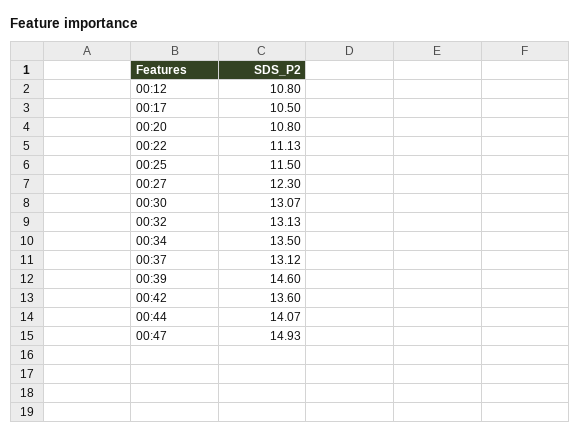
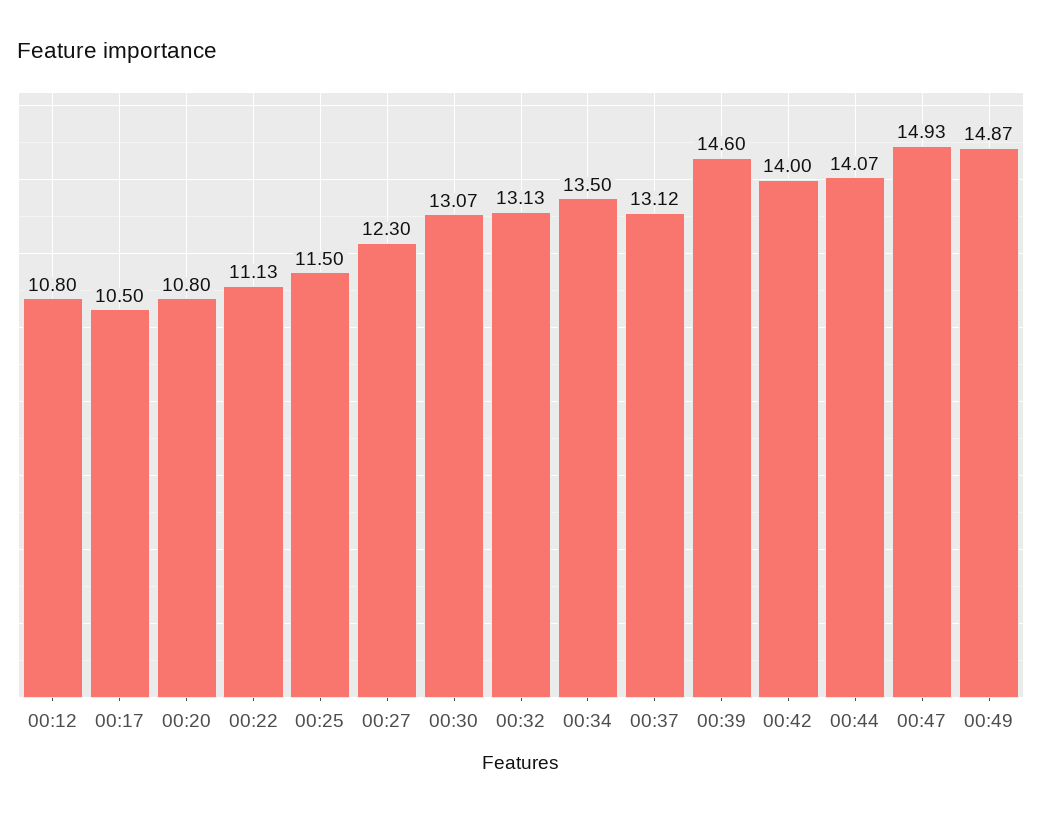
00:42: 13.6 -> 14
00:49: none -> 14.87

